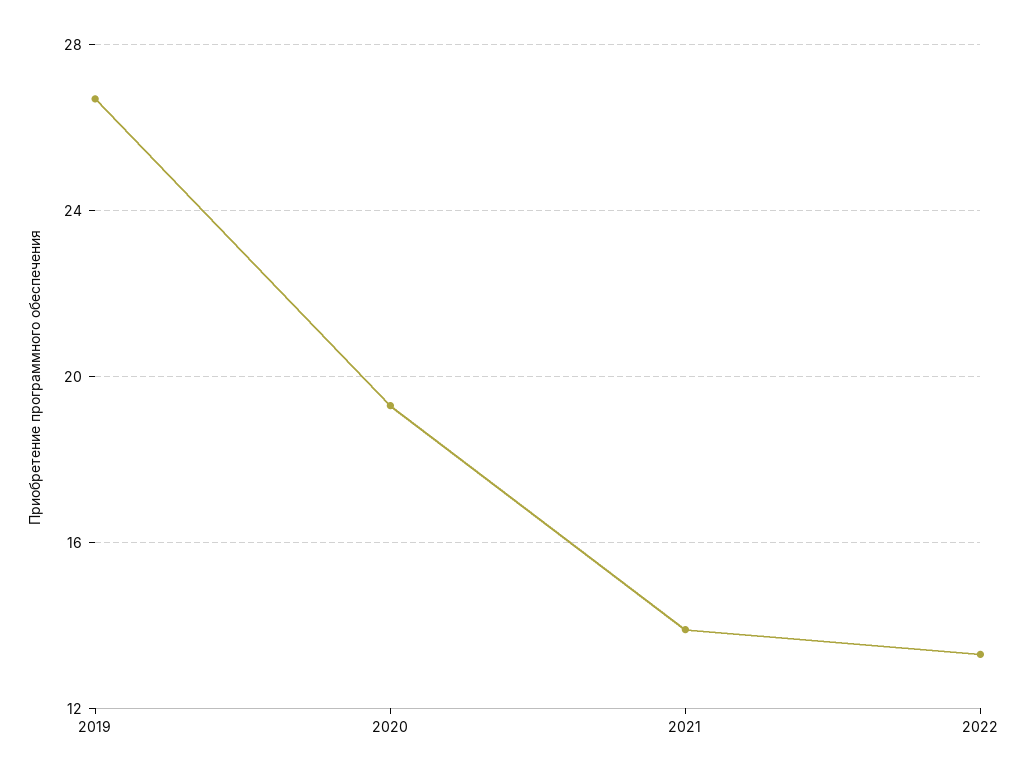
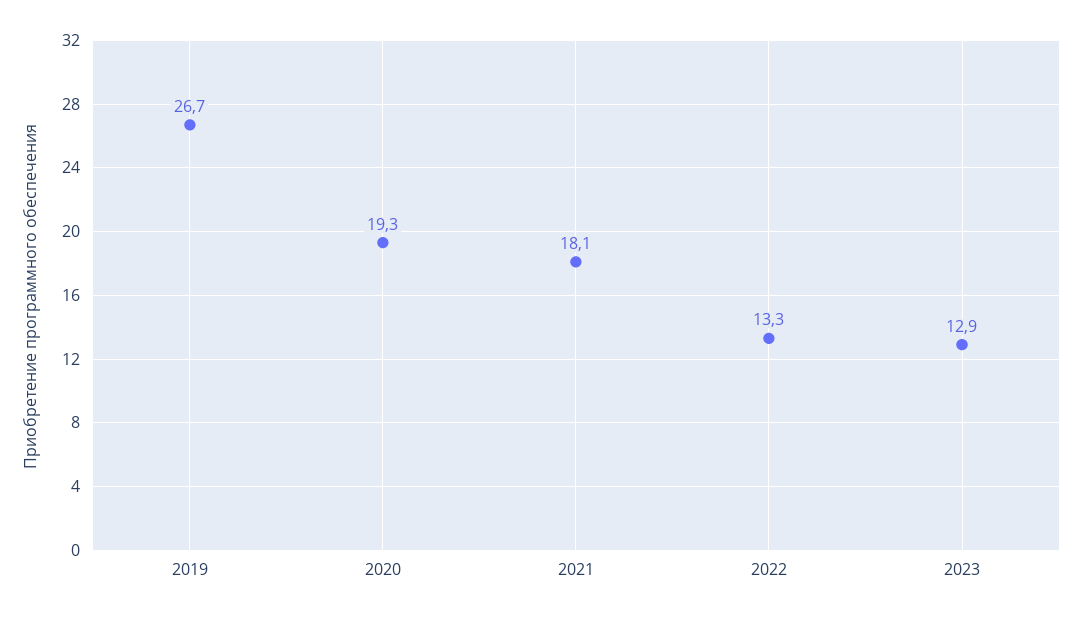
2021: 14 -> 18.1
2023: none -> 12.9

